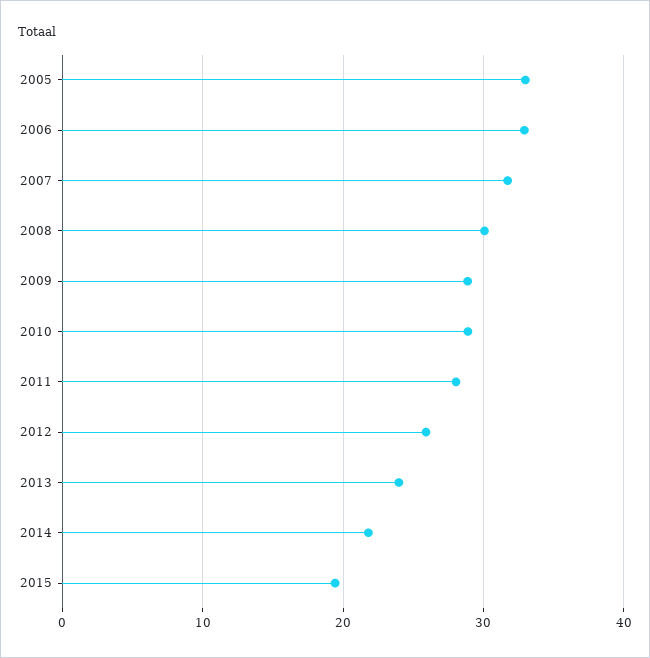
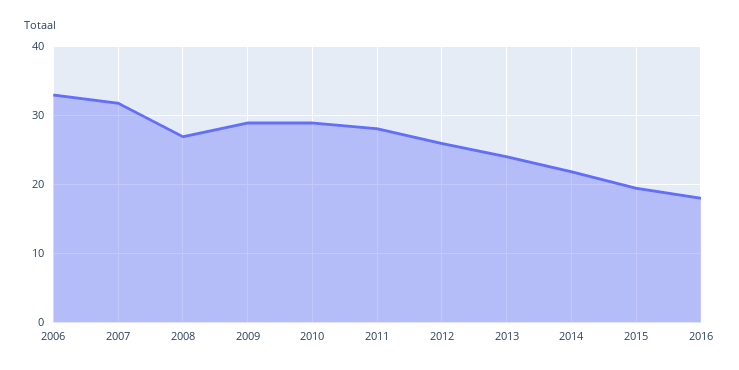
2005: 33 -> none
2008: 30 -> 27
2016: none -> 18

